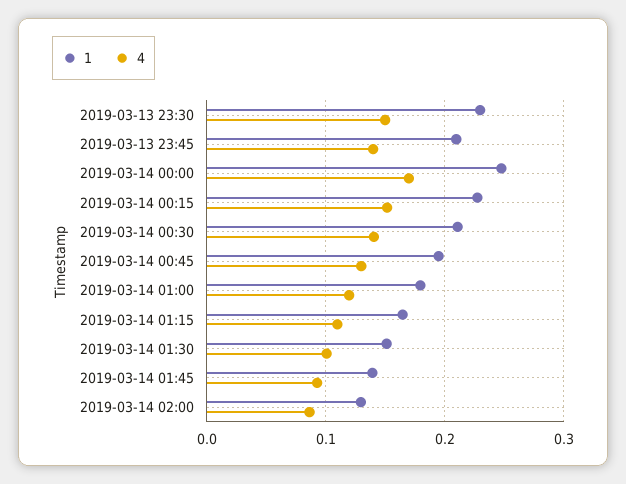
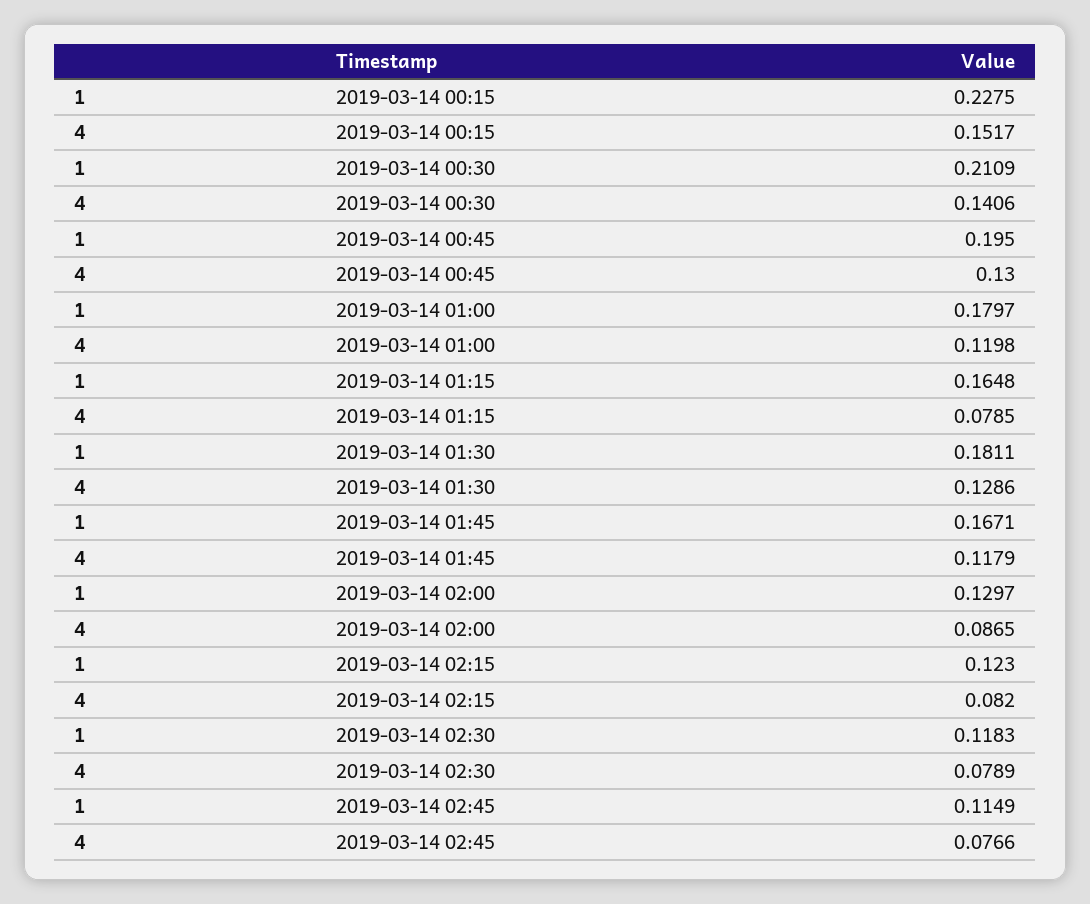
1, 2019-03-13 23:30: 0.23 -> none
4, 2019-03-13 23:30: 0.15 -> none
1, 2019-03-13 23:45: 0.21 -> none
4, 2019-03-13 23:45: 0.14 -> none
1, 2019-03-14 00:00: 0.25 -> none
4, 2019-03-14 00:00: 0.17 -> none
4, 2019-03-14 01:15: 0.11 -> 0.0785
1, 2019-03-14 01:30: 0.15 -> 0.1811
4, 2019-03-14 01:30: 0.1 -> 0.1286
1, 2019-03-14 01:45: 0.14 -> 0.1671
4, 2019-03-14 01:45: 0.09 -> 0.1179
1, 2019-03-14 02:15: none -> 0.123
4, 2019-03-14 02:15: none -> 0.082
1, 2019-03-14 02:30: none -> 0.1183
4, 2019-03-14 02:30: none -> 0.0789
1, 2019-03-14 02:45: none -> 0.1149
4, 2019-03-14 02:45: none -> 0.0766

